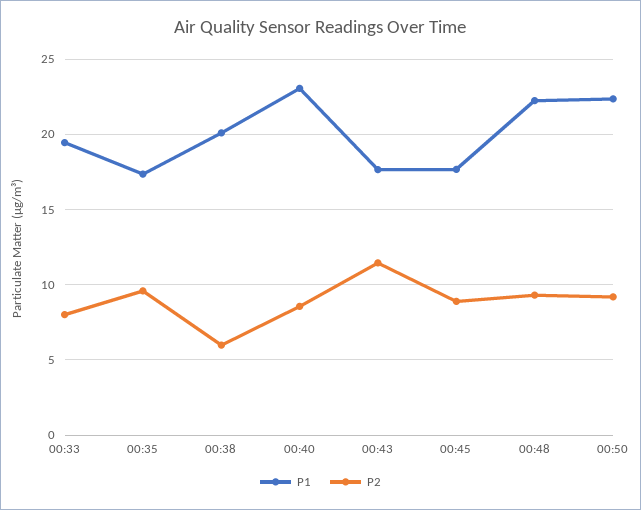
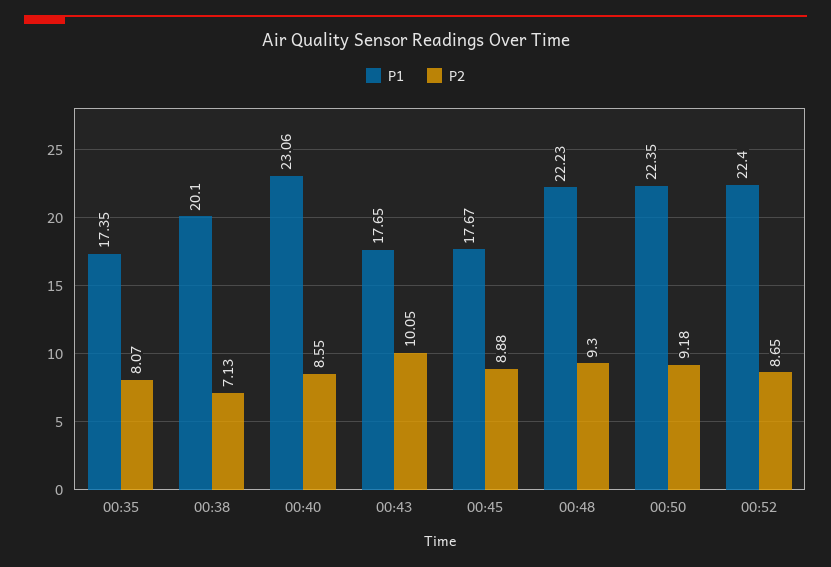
P1, 00:33: 19.5 -> none
P2, 00:33: 8 -> none
P2, 00:35: 9.5 -> 8.07
P2, 00:38: 6 -> 7.13
P2, 00:43: 11.5 -> 10.05
P1, 00:52: none -> 22.4
P2, 00:52: none -> 8.65

